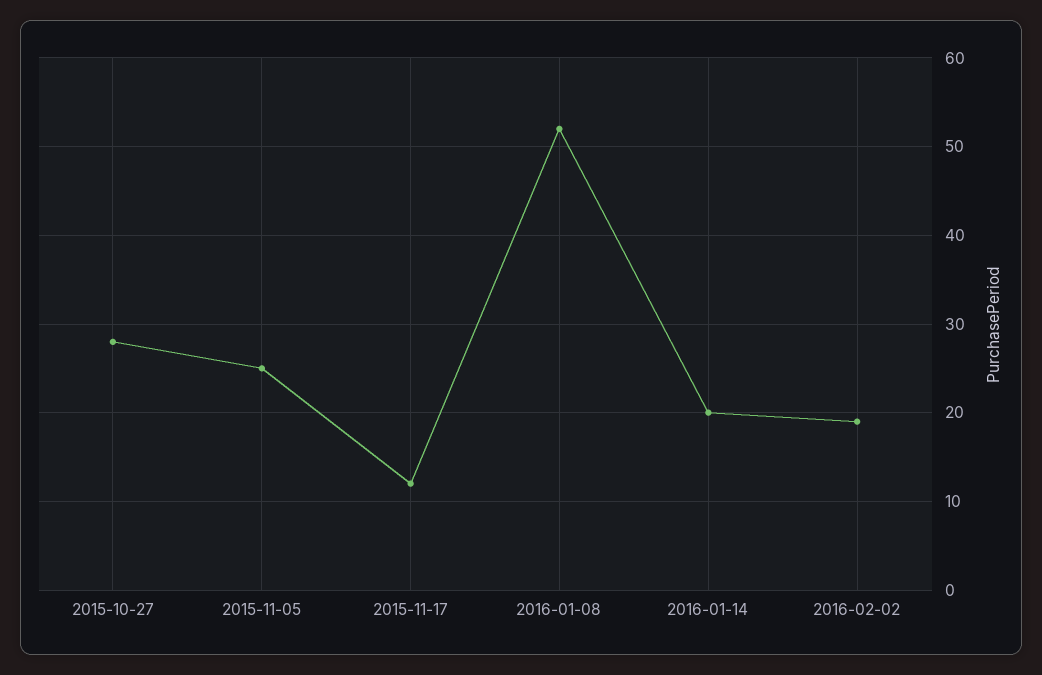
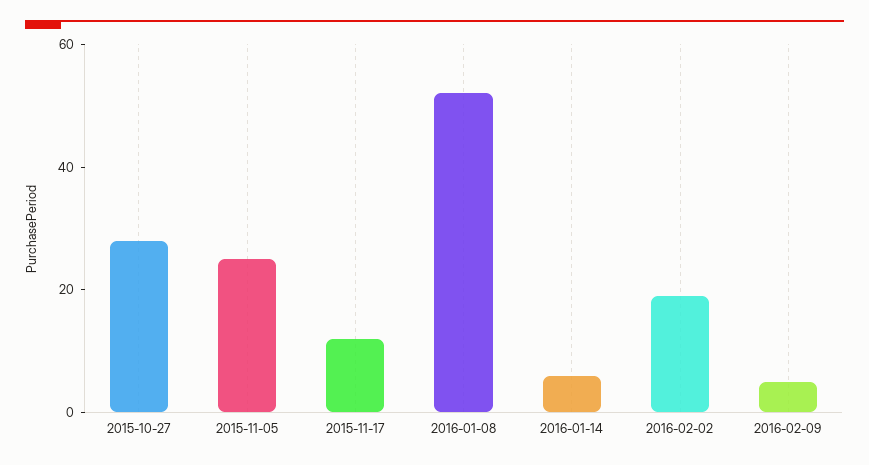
2016-01-14: 20 -> 5
2016-02-09: none -> 5

